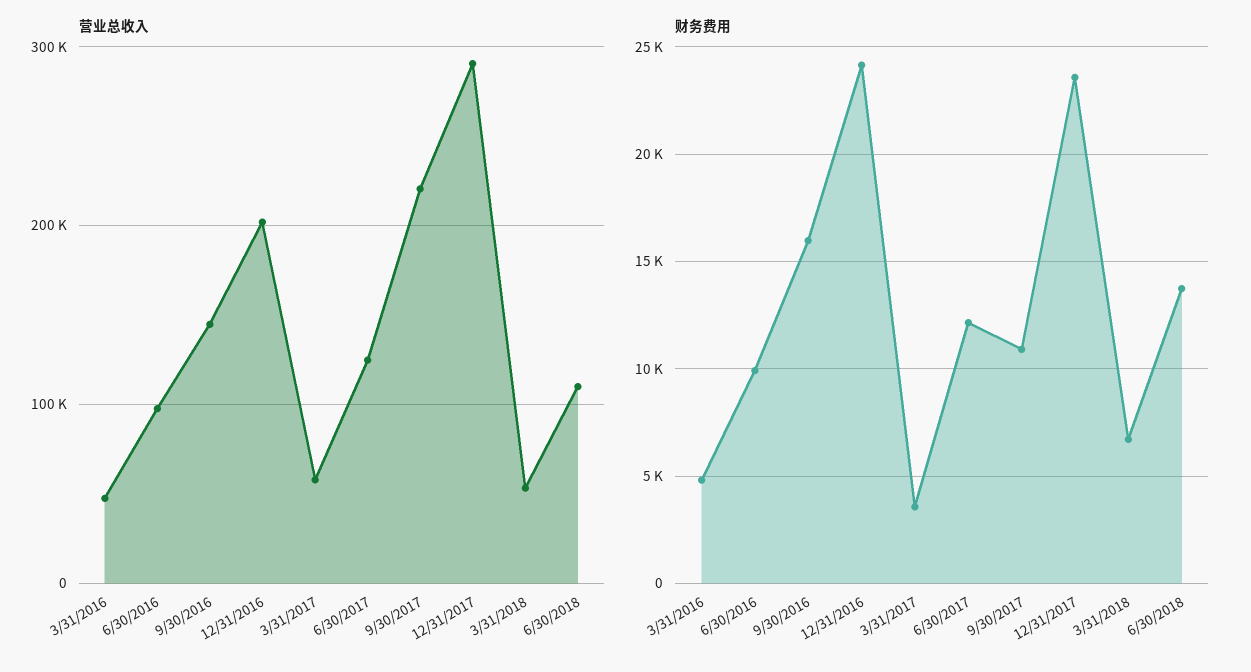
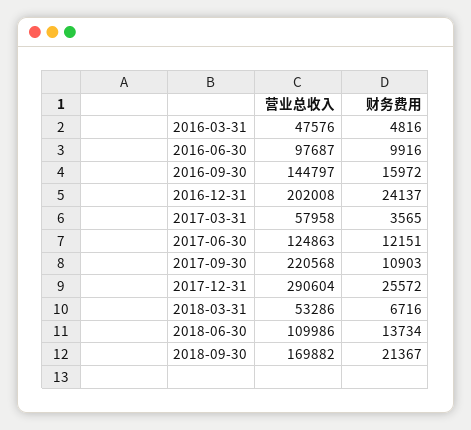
财务费用, 12/31/2017: 23500 -> 25572
营业总收入, 2018-09-30: none -> 169882
财务费用, 2018-09-30: none -> 21367

